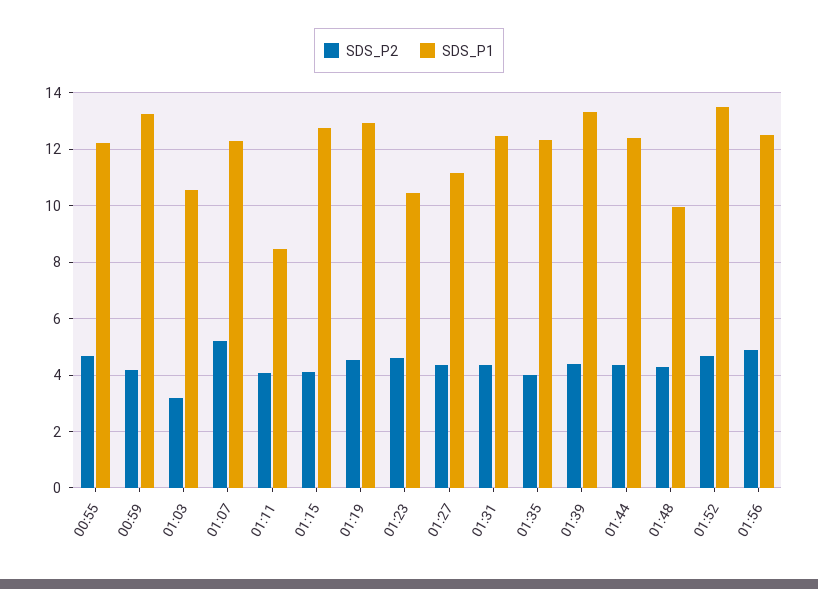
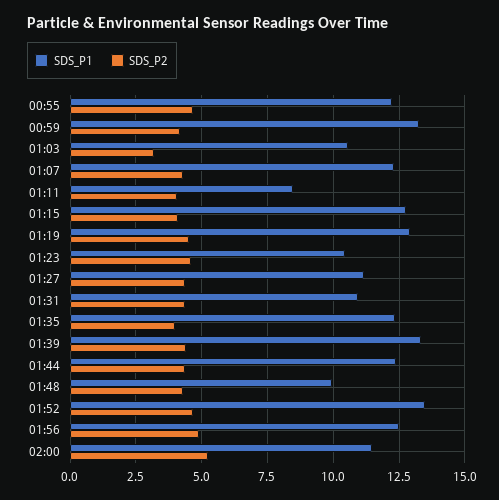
SDS_P2, 01:07: 5.25 -> 4.25
SDS_P1, 01:31: 12.5 -> 11
SDS_P1, 02:00: none -> 11.5
SDS_P2, 02:00: none -> 5.25

